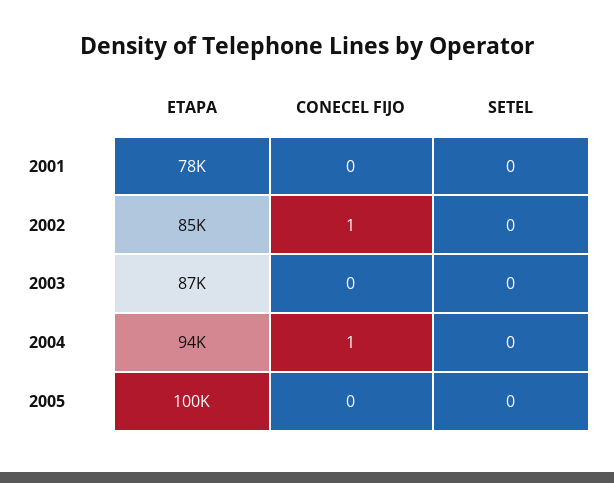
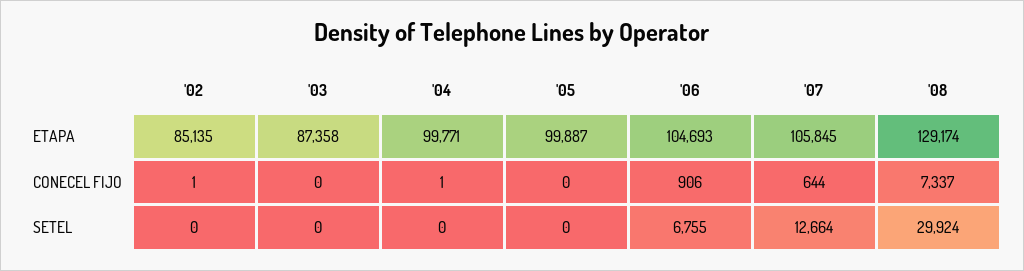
ETAPA, 2001: 78000 -> none
CONECEL FIJO, 2001: 0 -> none
SETEL, 2001: 0 -> none
ETAPA, 2004: 94000 -> 99771
ETAPA, '06: none -> 104693
ETAPA, '07: none -> 105845
ETAPA, '08: none -> 129174
CONECEL FIJO, '06: none -> 906
CONECEL FIJO, '07: none -> 644
CONECEL FIJO, '08: none -> 7337
SETEL, '06: none -> 6755
SETEL, '07: none -> 12664
SETEL, '08: none -> 29924

